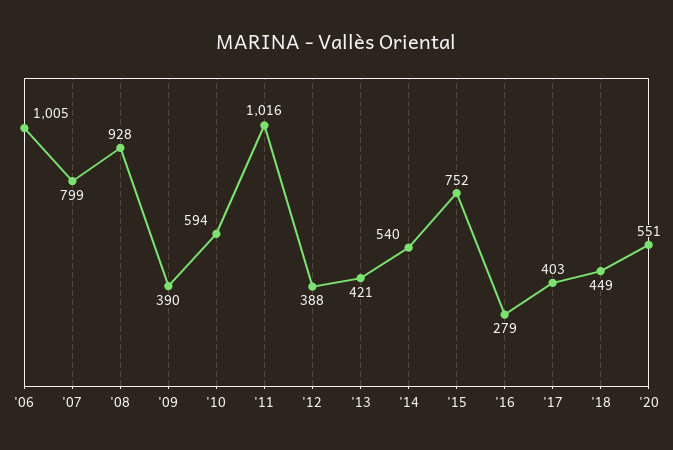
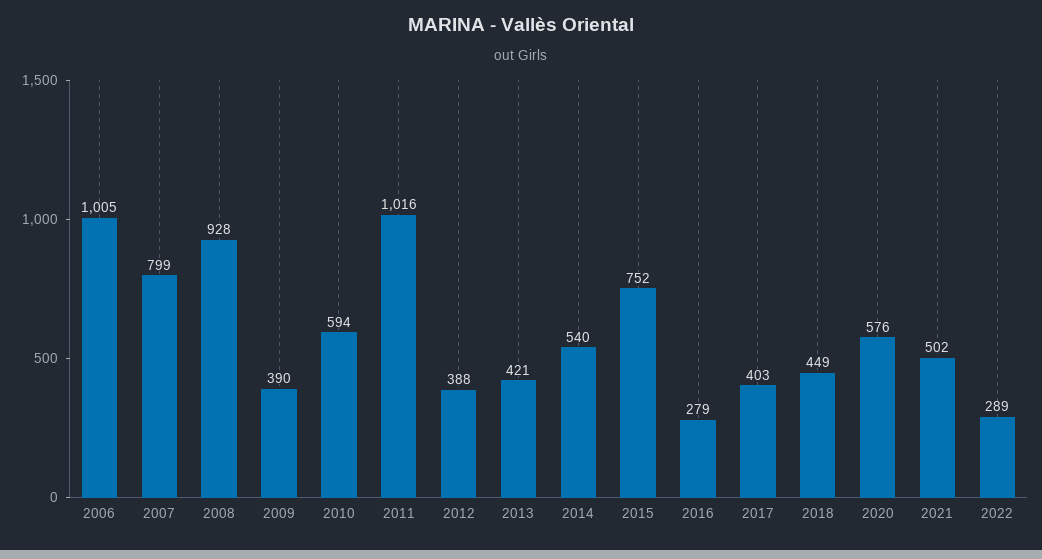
'20: 551 -> 576
2021: none -> 502
2022: none -> 289

